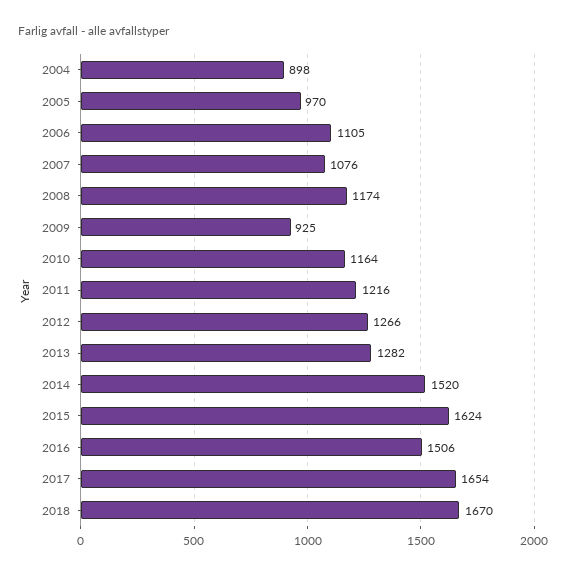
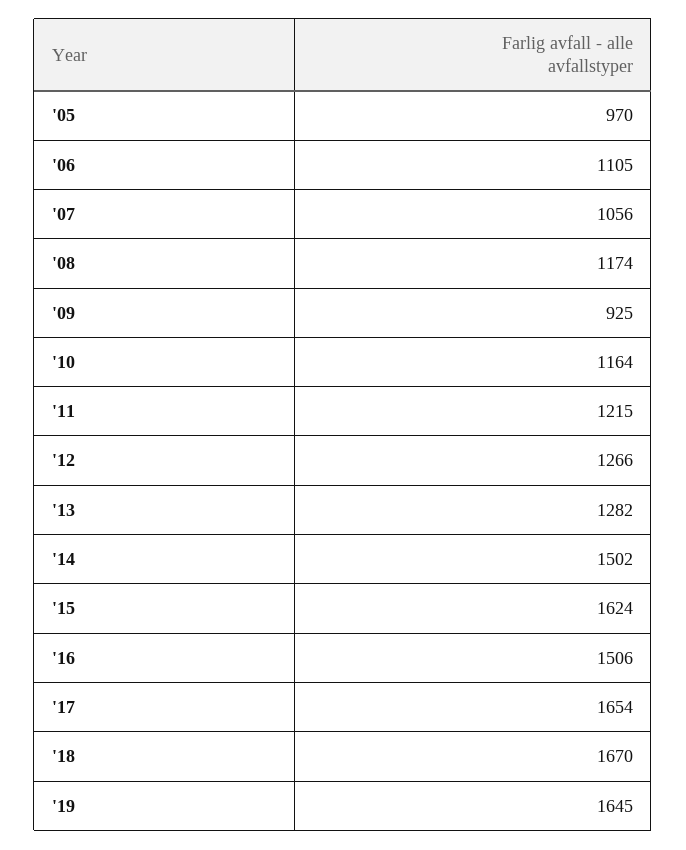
2004: 898 -> none
2007: 1076 -> 1056
2011: 1216 -> 1215
2014: 1520 -> 1502
'19: none -> 1645

